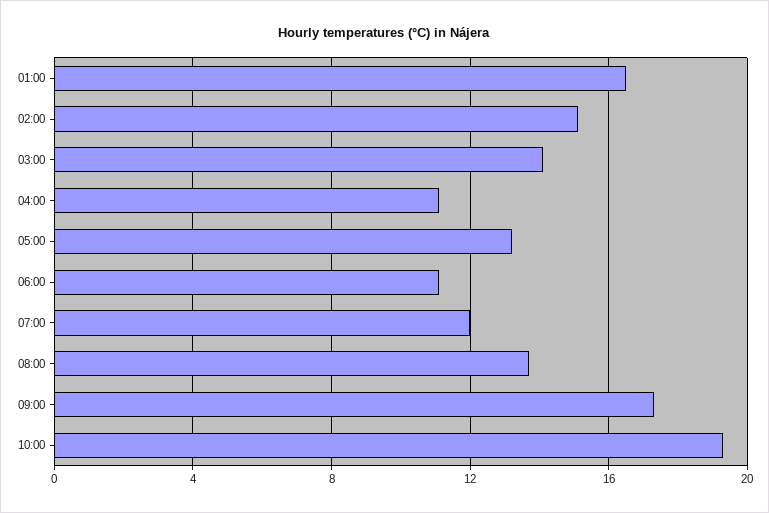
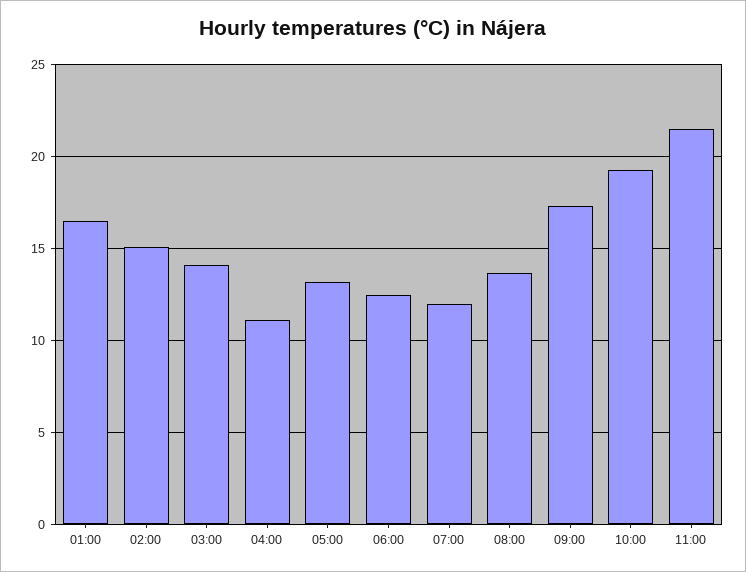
06:00: 11 -> 12.5
11:00: none -> 21.5

